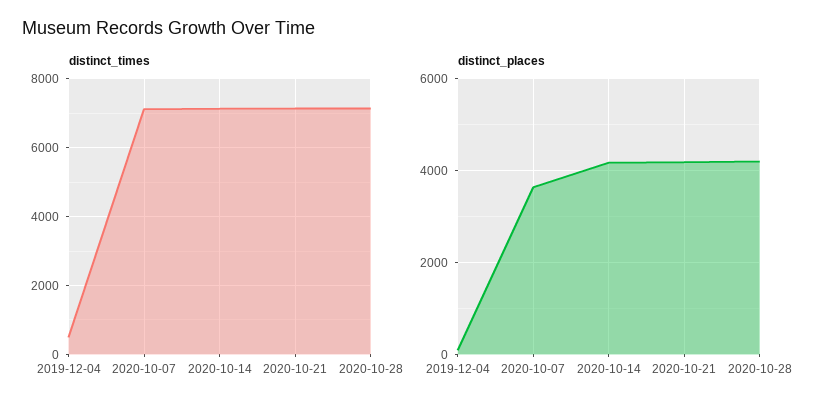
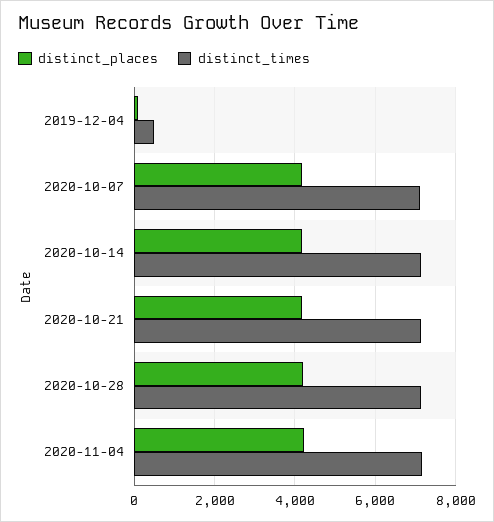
distinct_places, 2020-10-07: 3600 -> 4200
distinct_places, 2020-11-04: none -> 4200
distinct_times, 2020-11-04: none -> 7200

